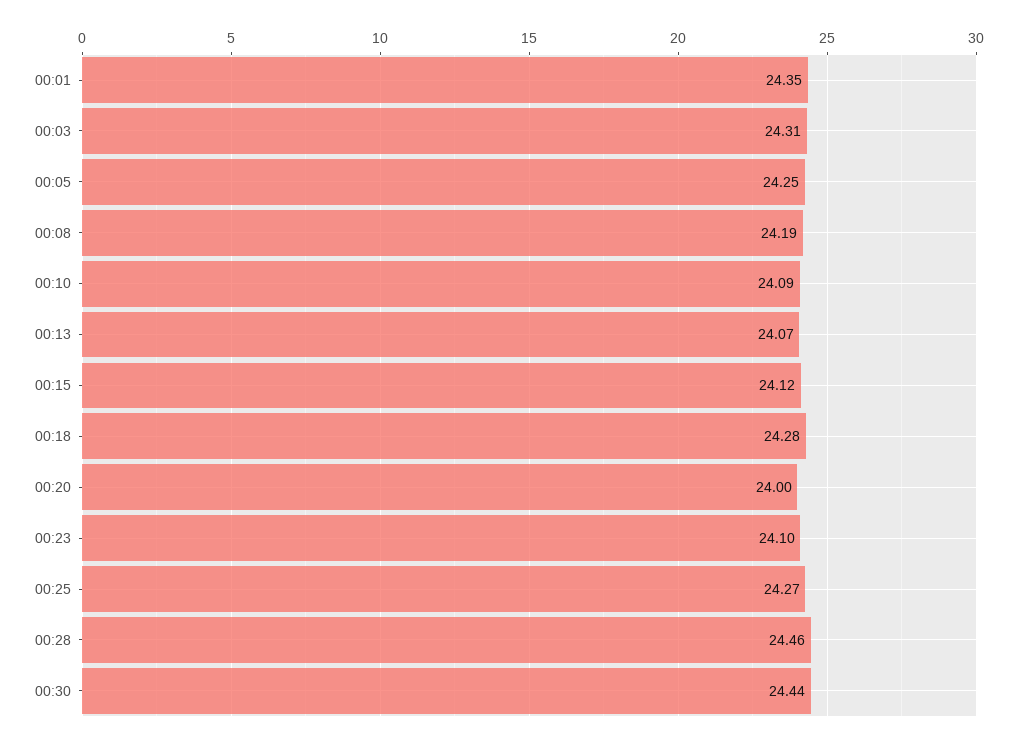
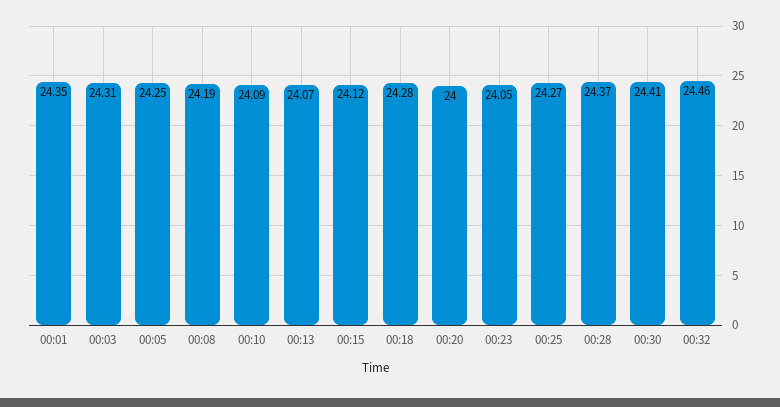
00:23: 24.1 -> 24.05
00:28: 24.46 -> 24.37
00:30: 24.44 -> 24.41
00:32: none -> 24.46

